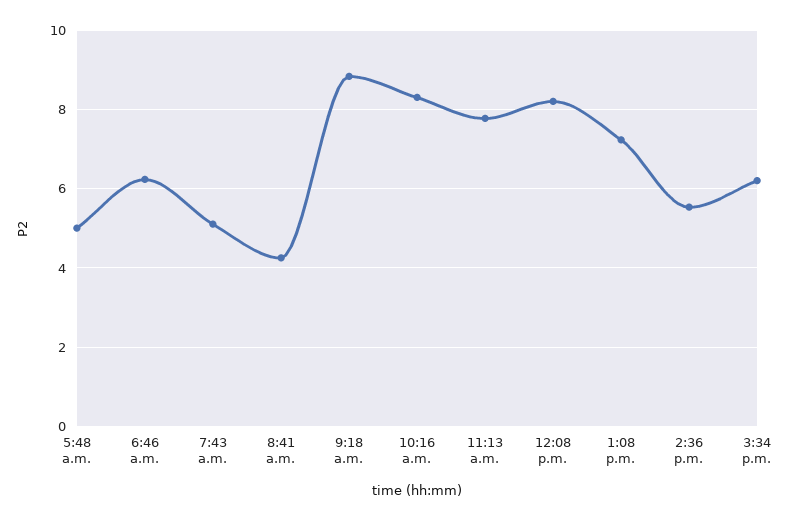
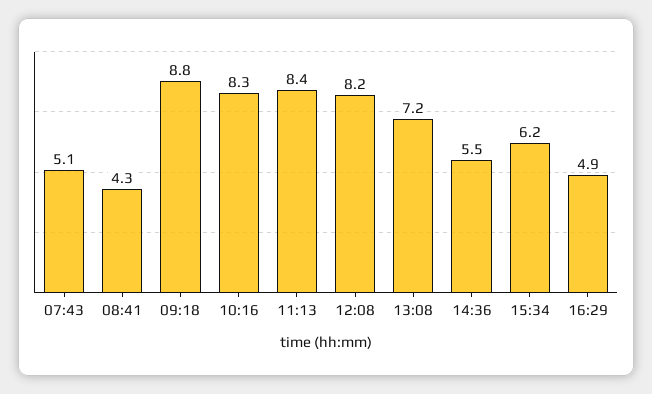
5:48 a.m.: 5 -> none
6:46 a.m.: 6.2 -> none
11:13 a.m.: 7.8 -> 8.4
16:29: none -> 4.9

